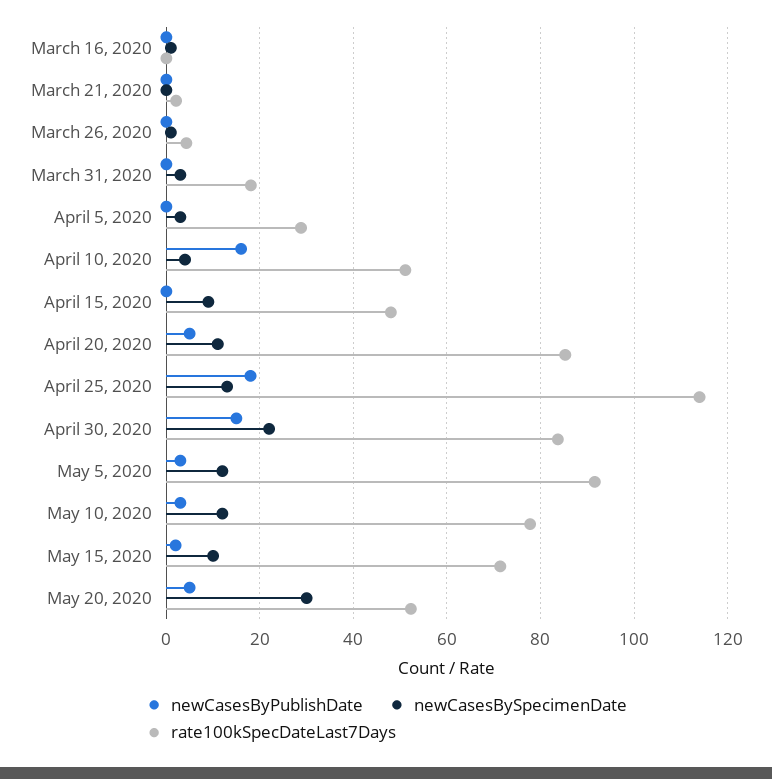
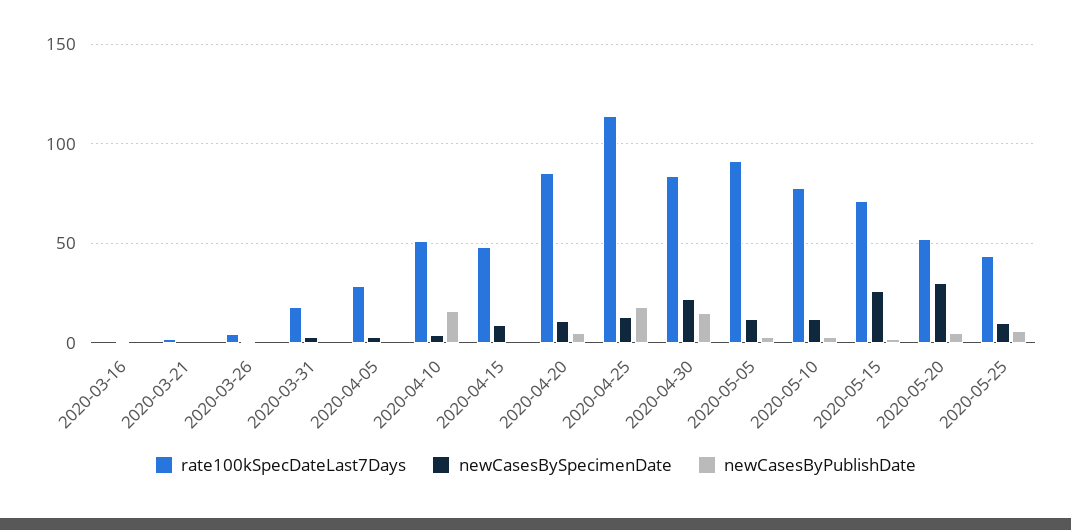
newCasesBySpecimenDate, May 15, 2020: 10 -> 25
rate100kSpecDateLast7Days, 2020-05-25: none -> 45
newCasesBySpecimenDate, 2020-05-25: none -> 10
newCasesByPublishDate, 2020-05-25: none -> 5

